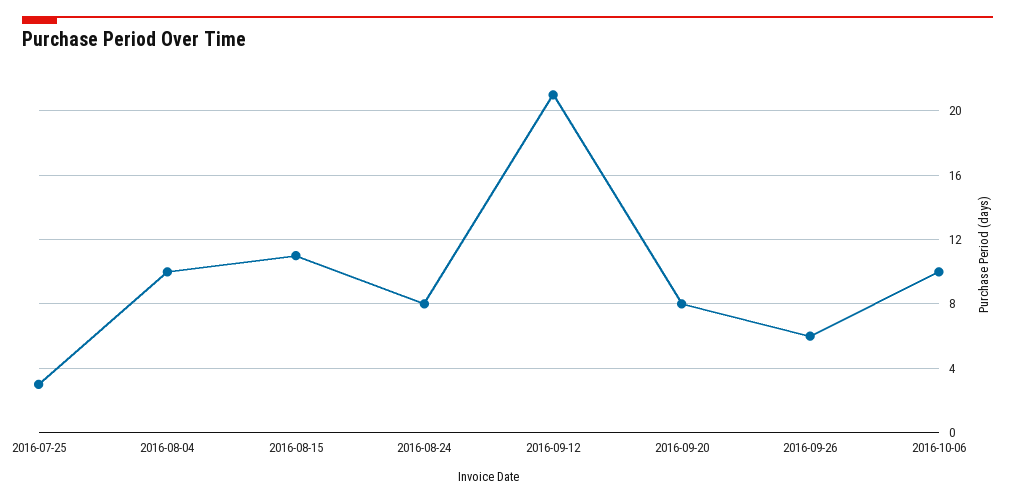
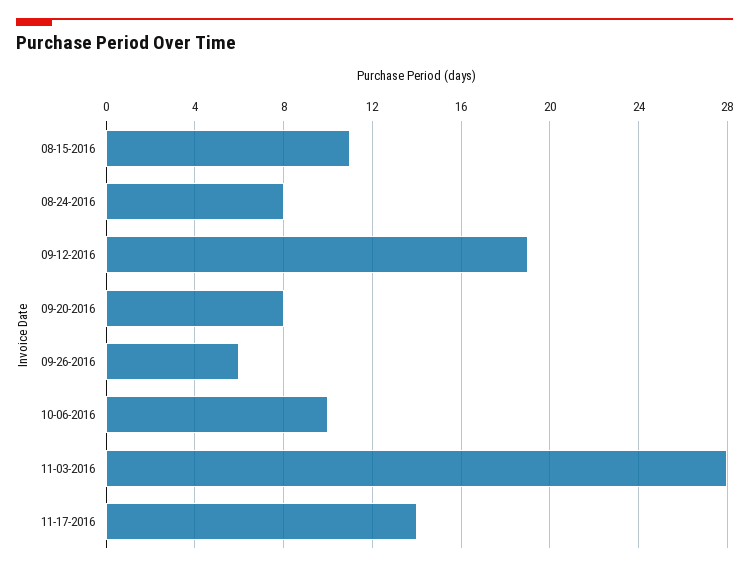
2016-07-25: 3 -> none
2016-08-04: 10 -> none
2016-09-12: 21 -> 19
11-03-2016: none -> 28
11-17-2016: none -> 14

